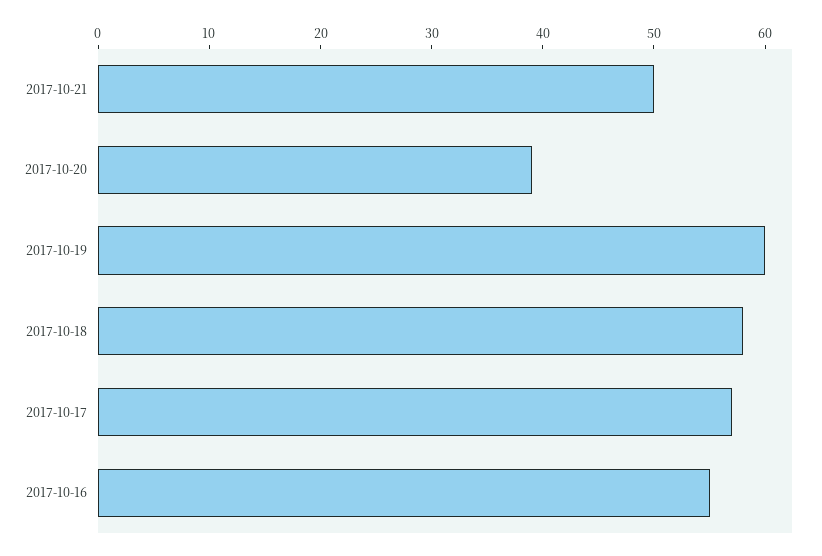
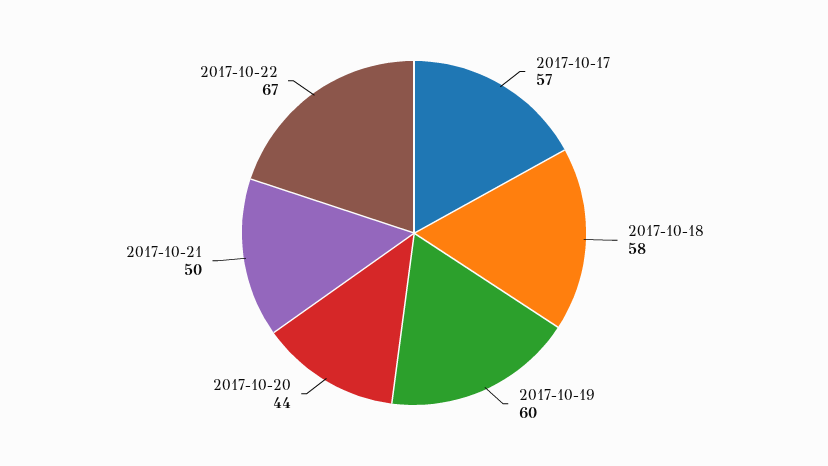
2017-10-20: 39 -> 44
2017-10-16: 55 -> none
2017-10-22: none -> 67

